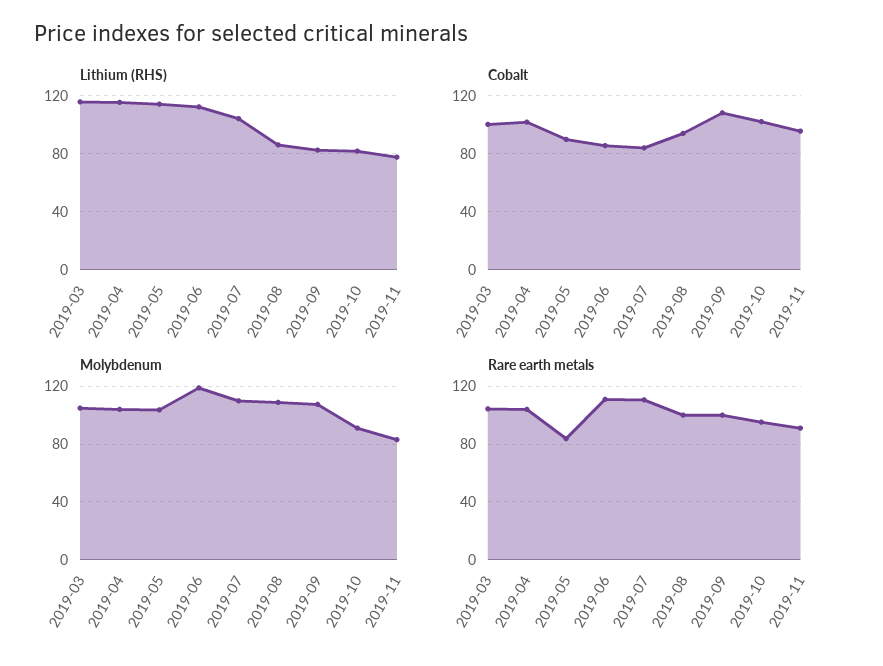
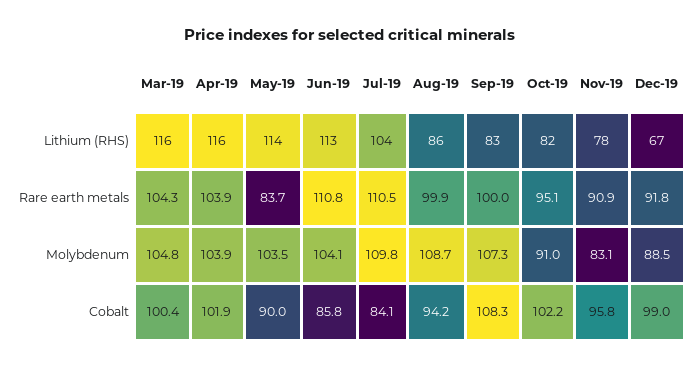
Molybdenum, 2019-06: 120 -> 104.1
Lithium (RHS), Dec-19: none -> 67
Rare earth metals, Dec-19: none -> 91.8
Molybdenum, Dec-19: none -> 88.5
Cobalt, Dec-19: none -> 99

